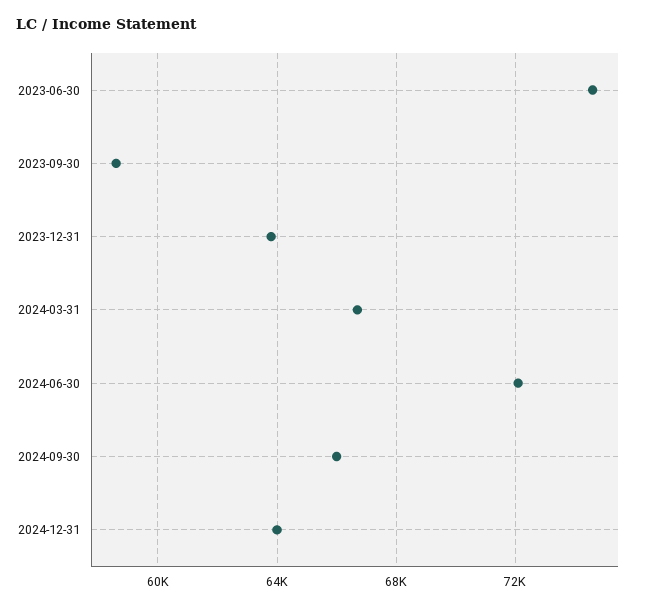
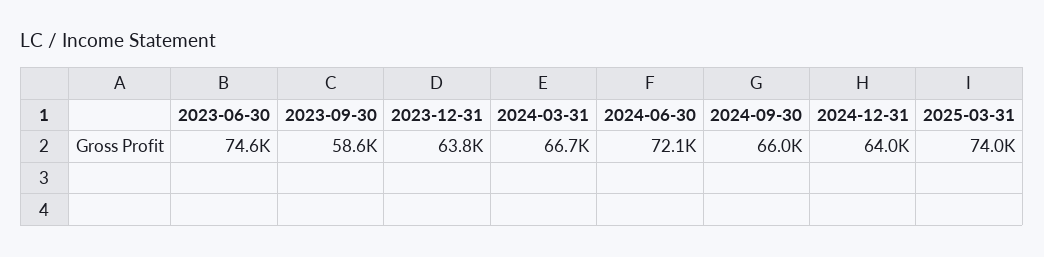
2025-03-31: none -> 74000

